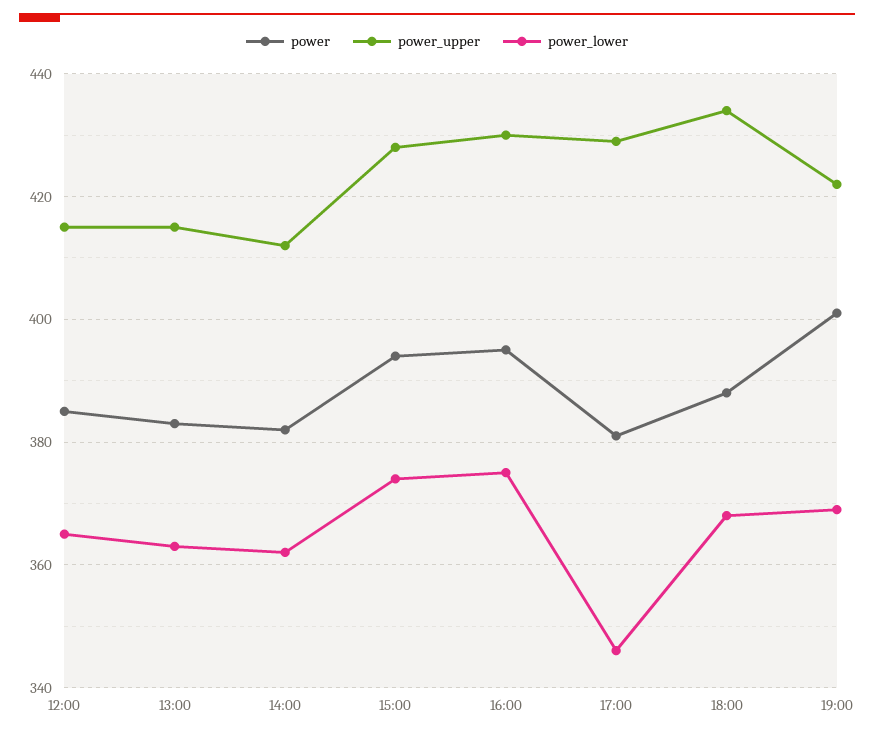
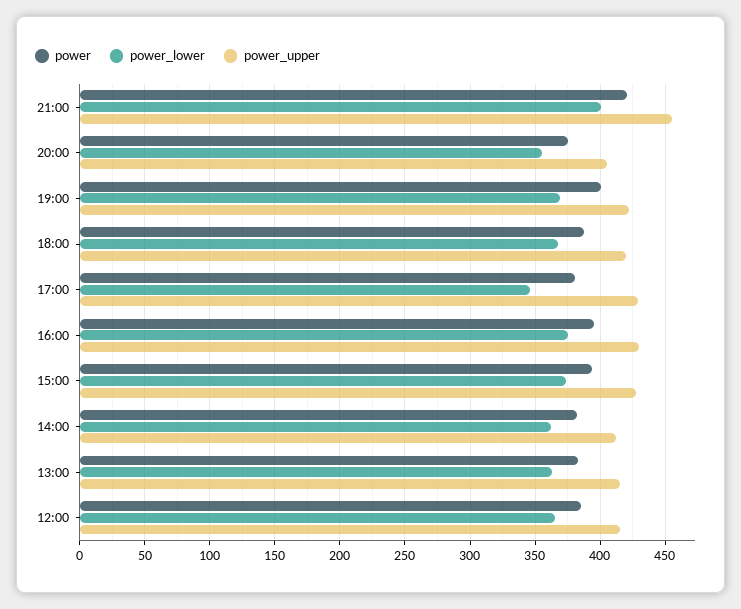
power_upper, 18:00: 435 -> 420
power, 21:00: none -> 420
power_lower, 21:00: none -> 400
power_upper, 21:00: none -> 455
power, 20:00: none -> 375
power_lower, 20:00: none -> 355
power_upper, 20:00: none -> 405

